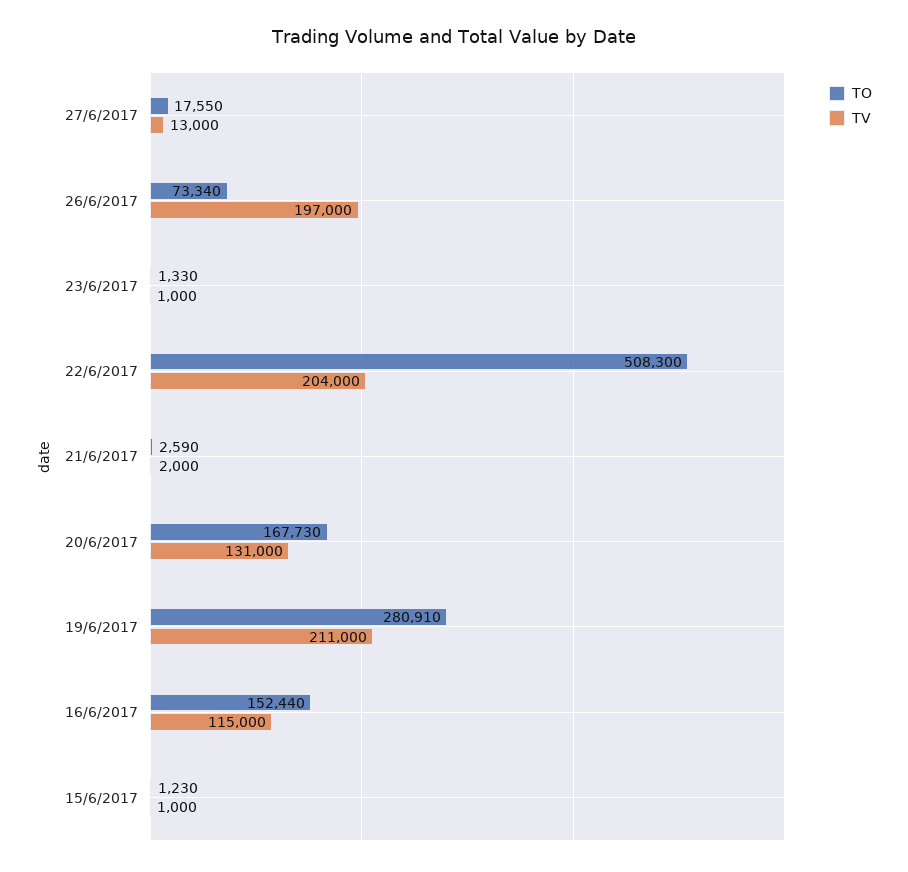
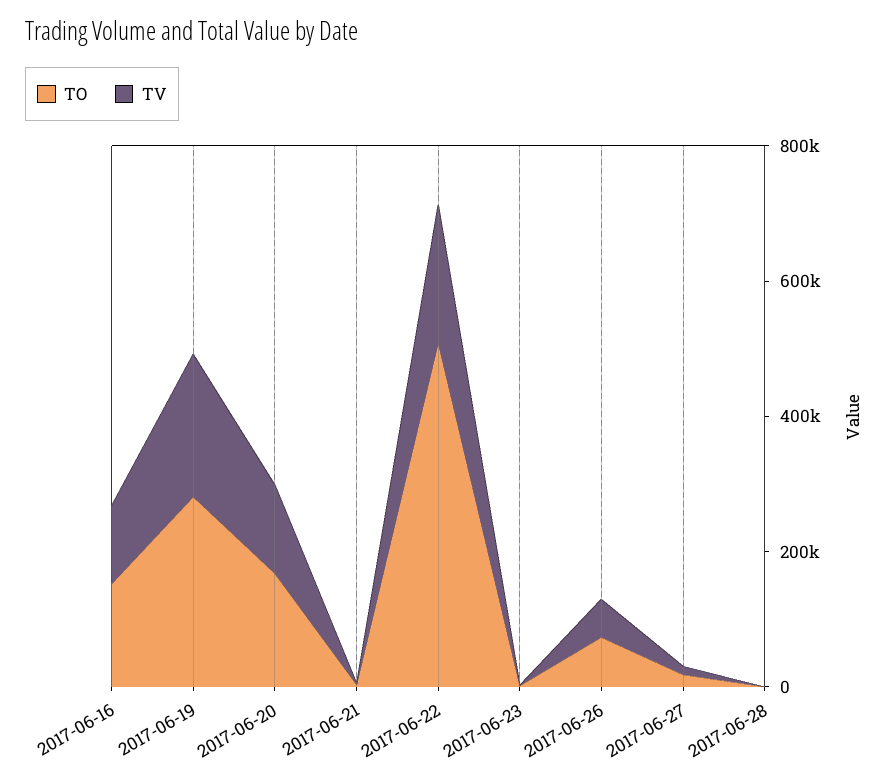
TV, 26/6/2017: 197000 -> 50000
TO, 15/6/2017: 1230 -> none
TV, 15/6/2017: 1000 -> none
TO, 2017-06-28: none -> 0
TV, 2017-06-28: none -> 0

